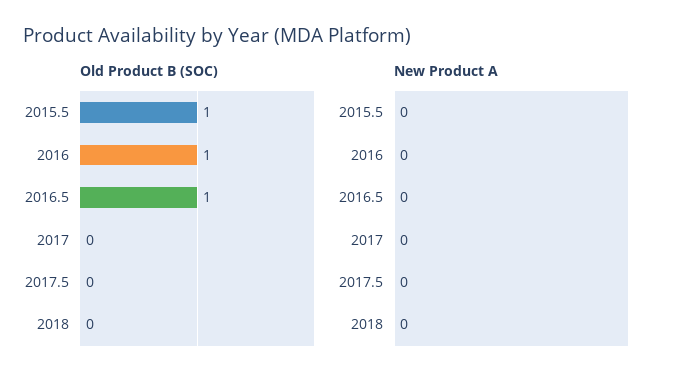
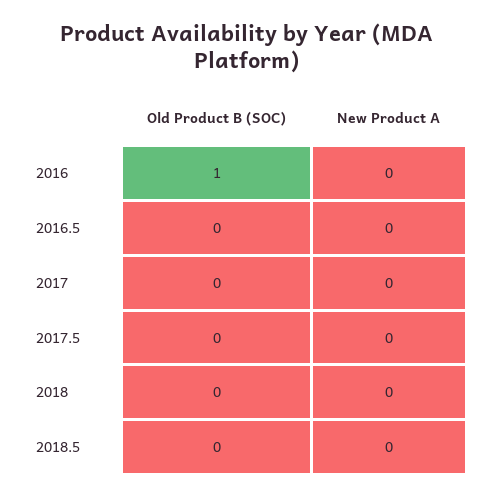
Old Product B (SOC), 2015.5: 1 -> none
Old Product B (SOC), 2016.5: 1 -> 0
New Product A, 2015.5: 0 -> none
Old Product B (SOC), 2018.5: none -> 0
New Product A, 2018.5: none -> 0

